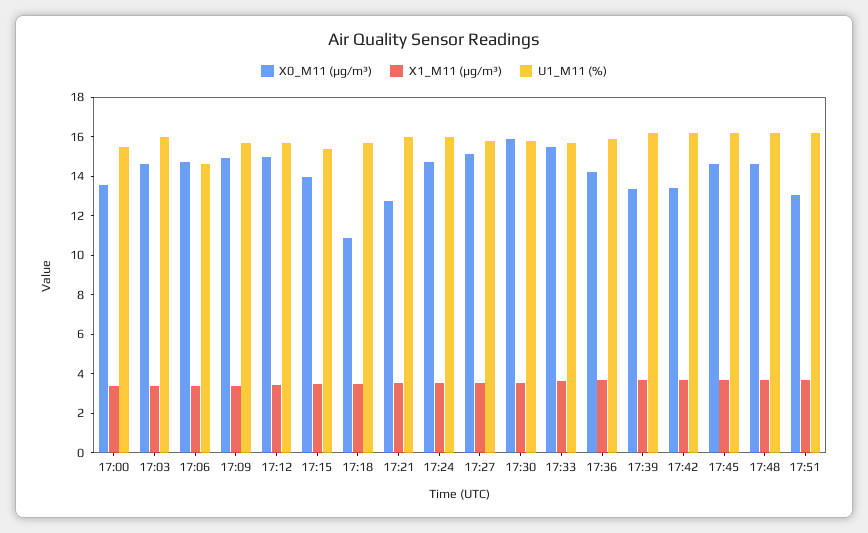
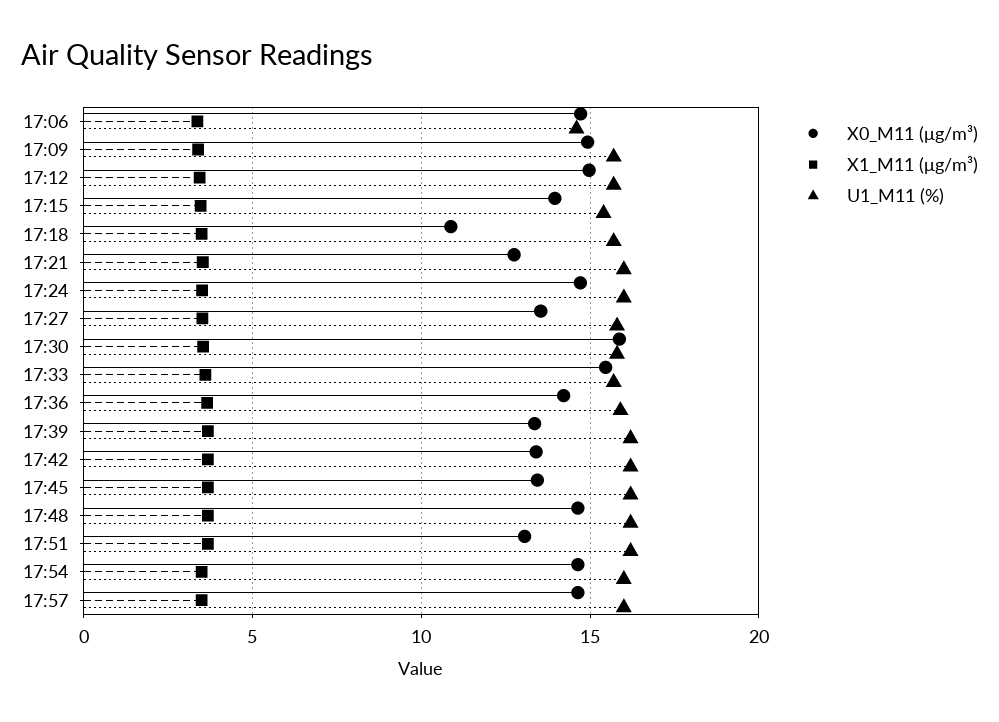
X0_M11 (μg/m³), 17:00: 13.5 -> none
X1_M11 (μg/m³), 17:00: 3.5 -> none
U1_M11 (%), 17:00: 15.5 -> none
X0_M11 (μg/m³), 17:03: 14.5 -> none
X1_M11 (μg/m³), 17:03: 3.5 -> none
U1_M11 (%), 17:03: 16 -> none
X0_M11 (μg/m³), 17:27: 15 -> 13.5
X0_M11 (μg/m³), 17:45: 14.5 -> 13.5
X0_M11 (μg/m³), 17:54: none -> 14.5
X1_M11 (μg/m³), 17:54: none -> 3.5
U1_M11 (%), 17:54: none -> 16
X0_M11 (μg/m³), 17:57: none -> 14.5
X1_M11 (μg/m³), 17:57: none -> 3.5
U1_M11 (%), 17:57: none -> 16

